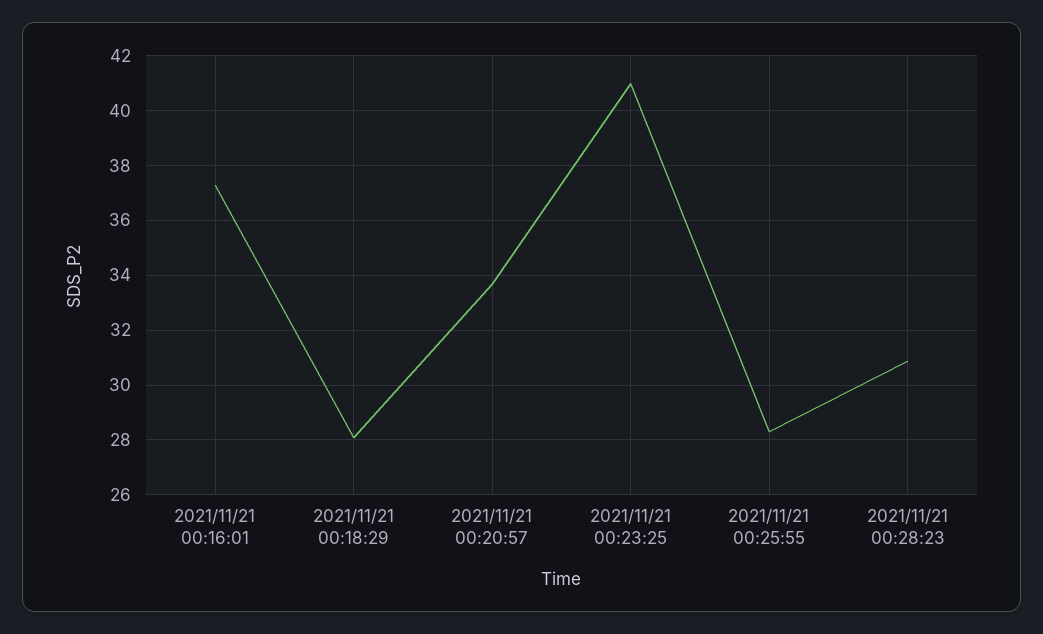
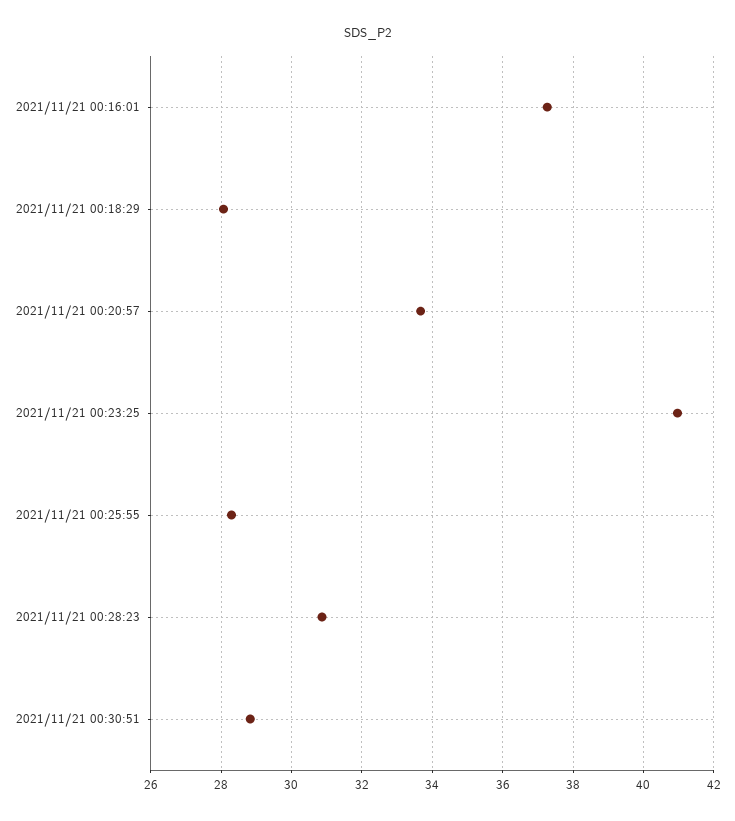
2021/11/21 00:30:51: none -> 28.8

